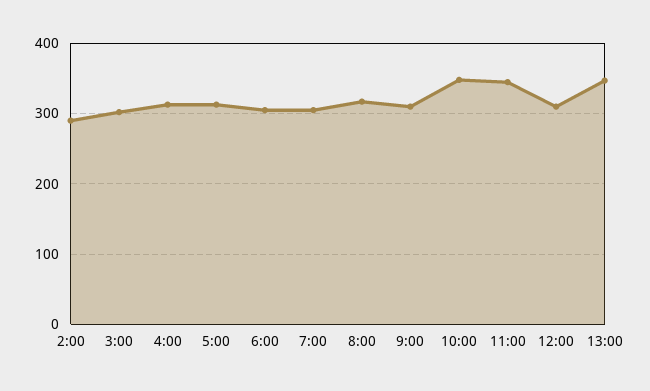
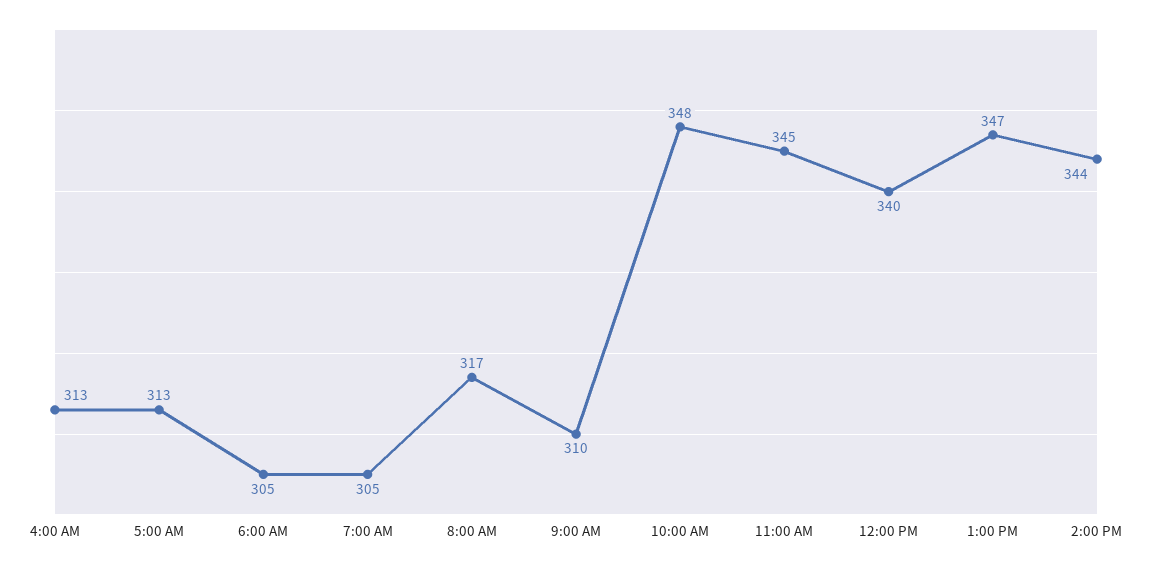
2:00: 290 -> none
3:00: 300 -> none
12:00: 310 -> 340
2:00 PM: none -> 344

